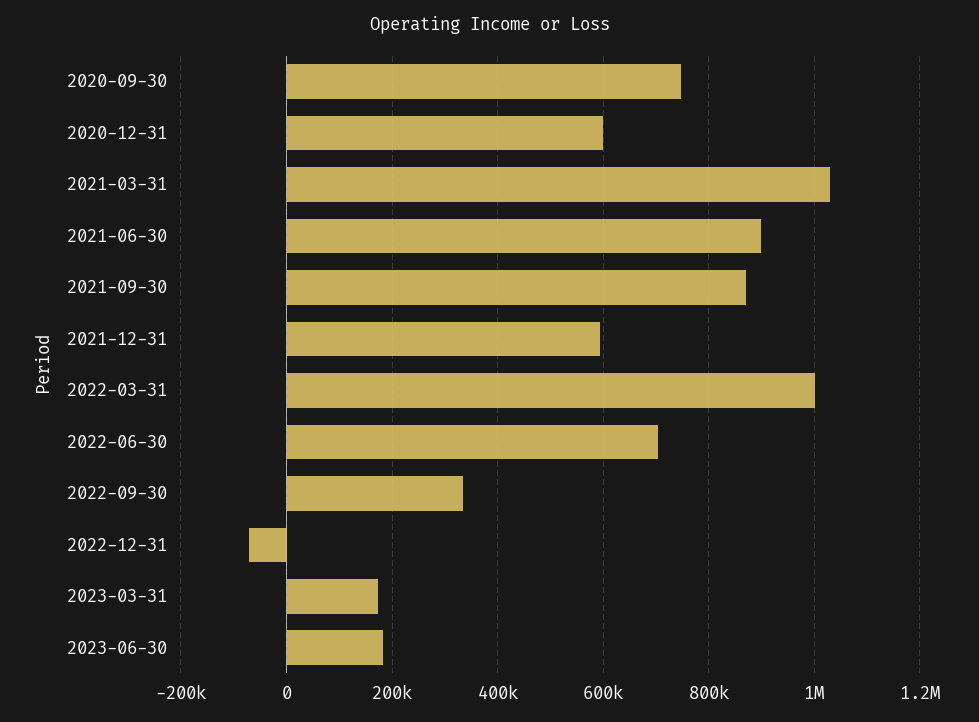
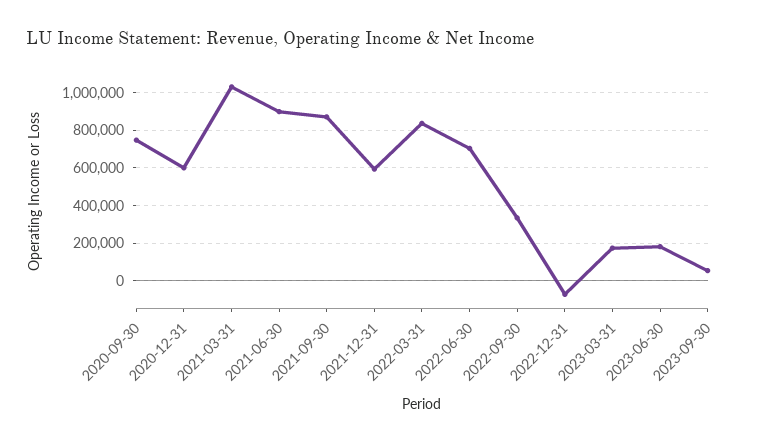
2022-03-31: 1000000 -> 850000
2023-09-30: none -> 50000

